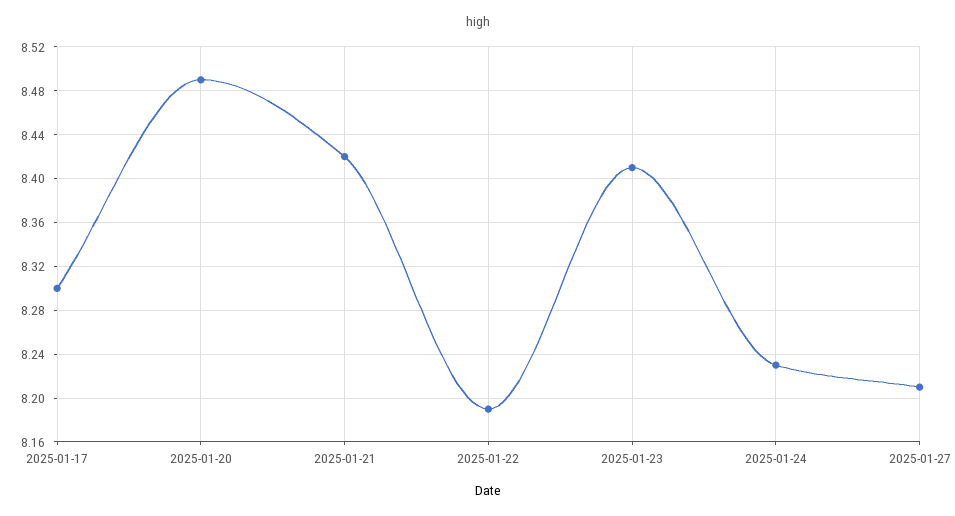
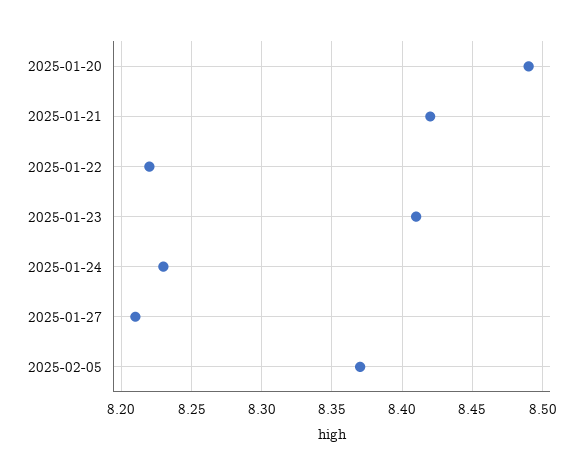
2025-01-17: 8.3 -> none
2025-01-22: 8.19 -> 8.22
2025-02-05: none -> 8.37

